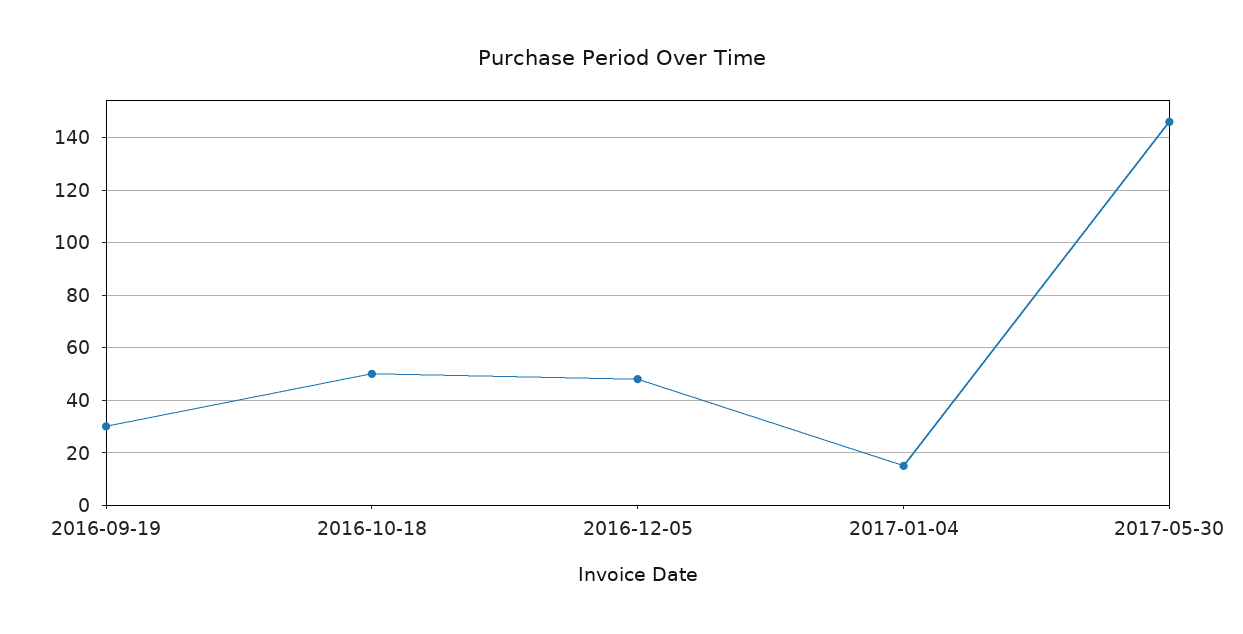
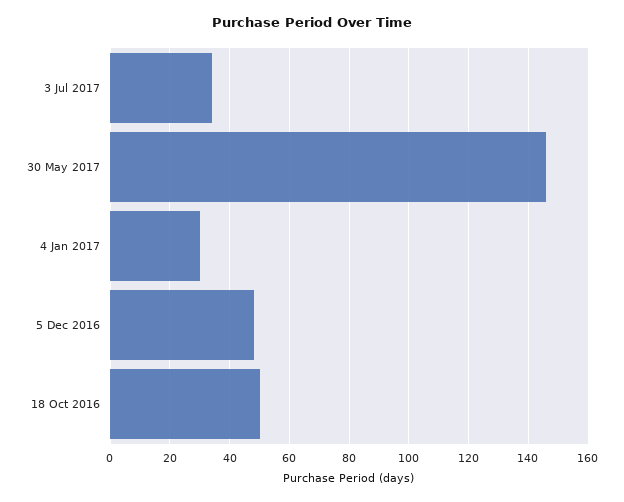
2016-09-19: 30 -> none
2017-01-04: 15 -> 30
3 Jul 2017: none -> 35

